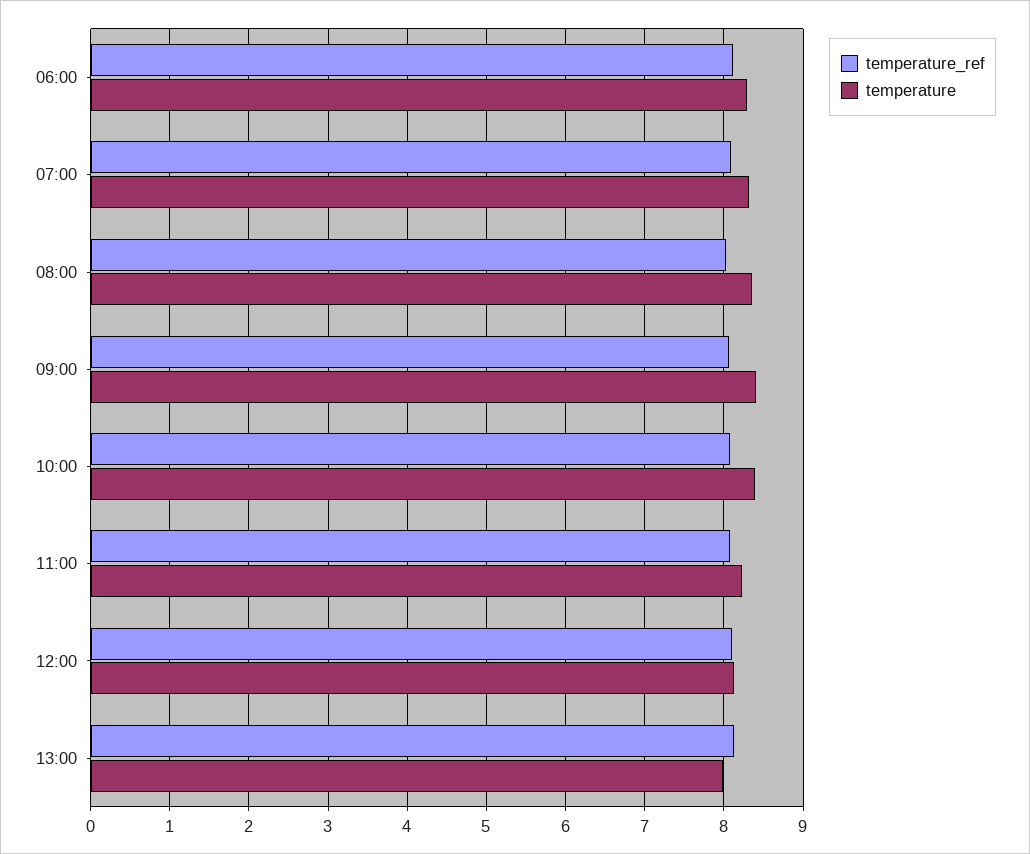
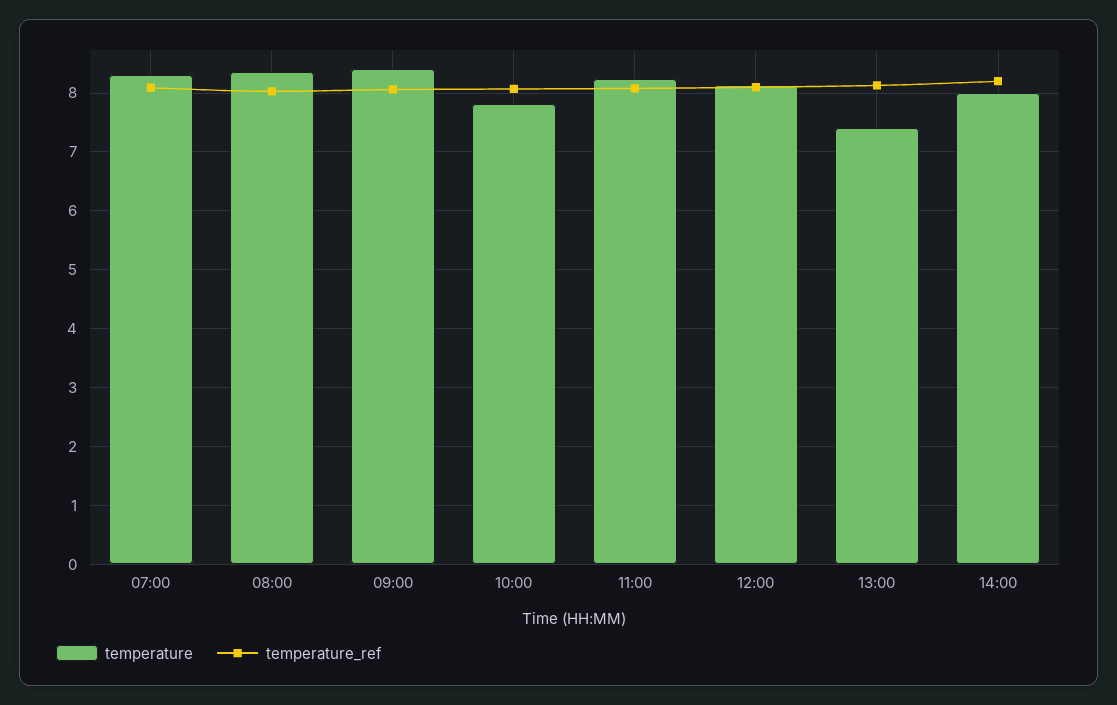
temperature_ref, 06:00: 8.1 -> none
temperature, 06:00: 8.3 -> none
temperature, 10:00: 8.4 -> 7.8
temperature, 13:00: 8 -> 7.4
temperature, 14:00: none -> 8
temperature_ref, 14:00: none -> 8.2

